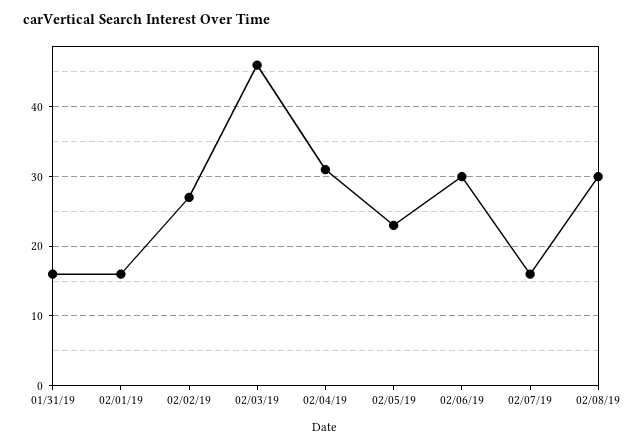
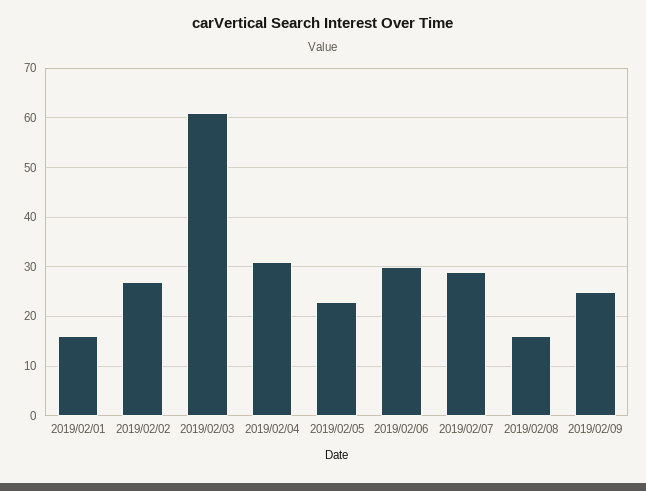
01/31/19: 16 -> none
02/03/19: 46 -> 60
02/07/19: 16 -> 30
02/08/19: 30 -> 15
2019/02/09: none -> 25

